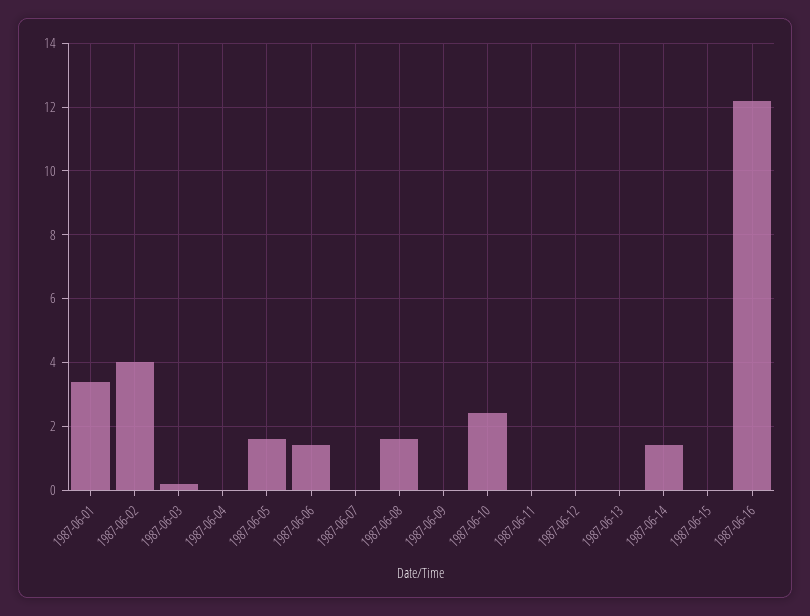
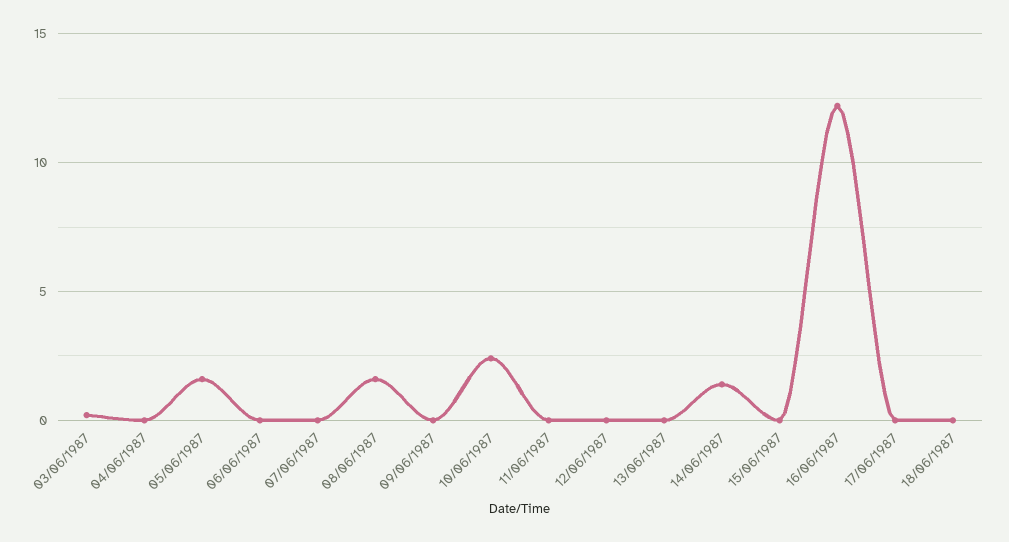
1987-06-01: 3.5 -> none
1987-06-02: 4 -> none
1987-06-06: 1.5 -> 0
17/06/1987: none -> 0
18/06/1987: none -> 0

